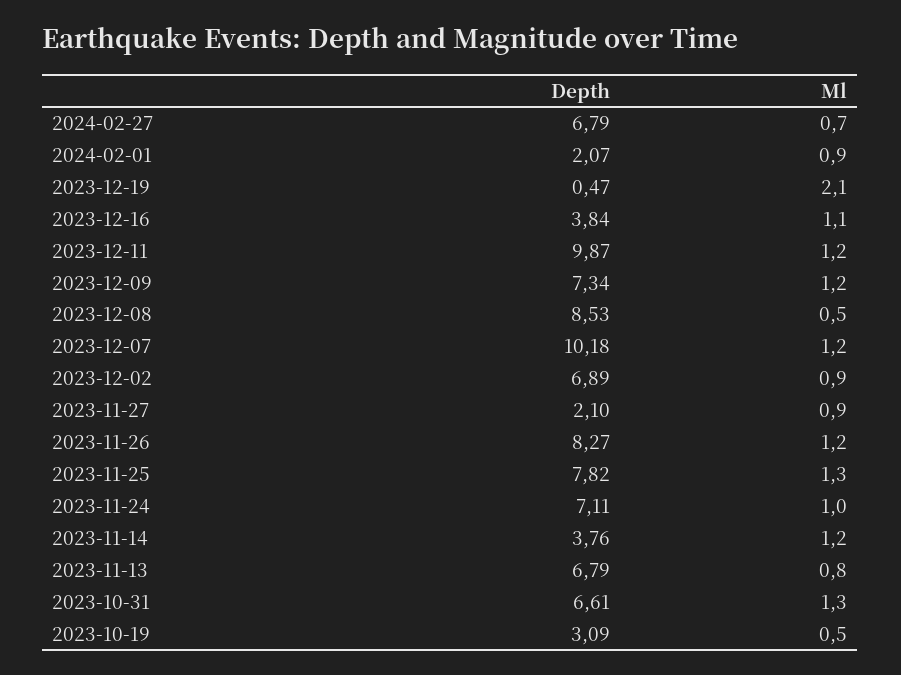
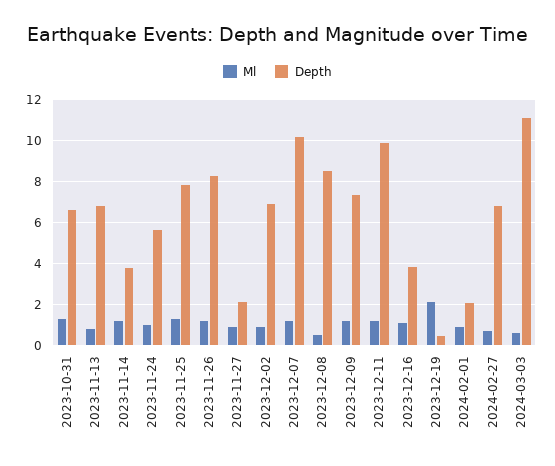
Depth, 2023-11-24: 7.11 -> 5.5
Depth, 2023-10-19: 3.09 -> none
Ml, 2023-10-19: 0.5 -> none
Ml, 2024-03-03: none -> 0.5
Depth, 2024-03-03: none -> 11

